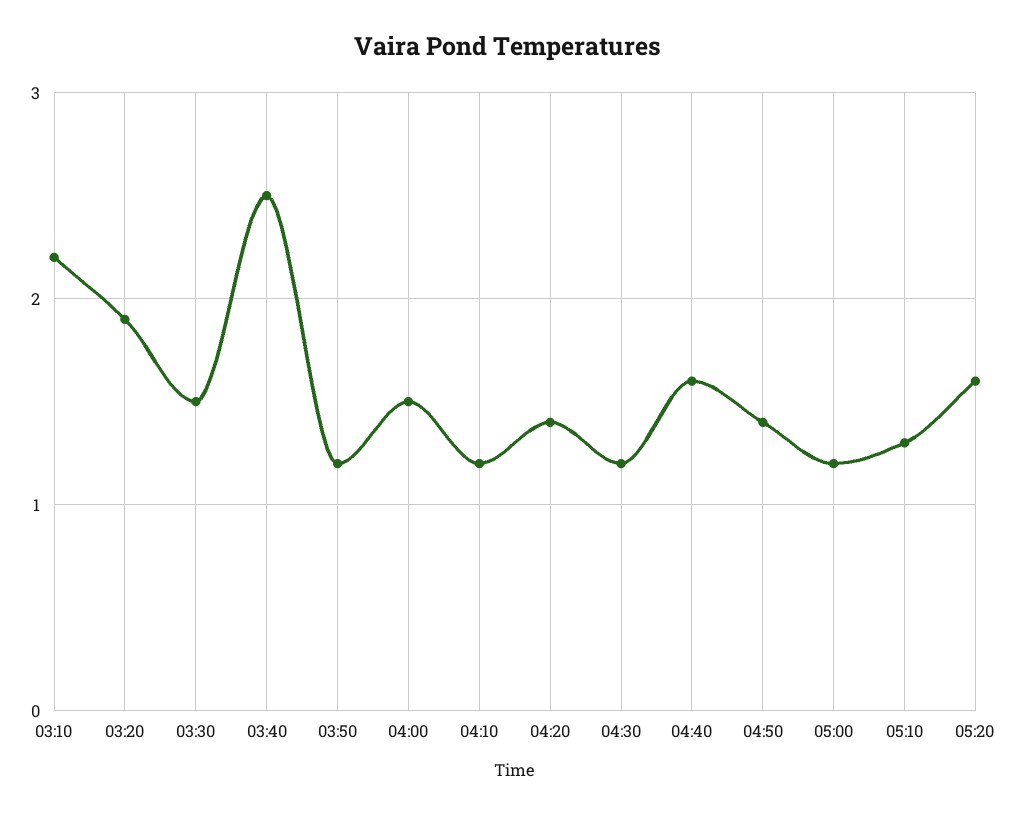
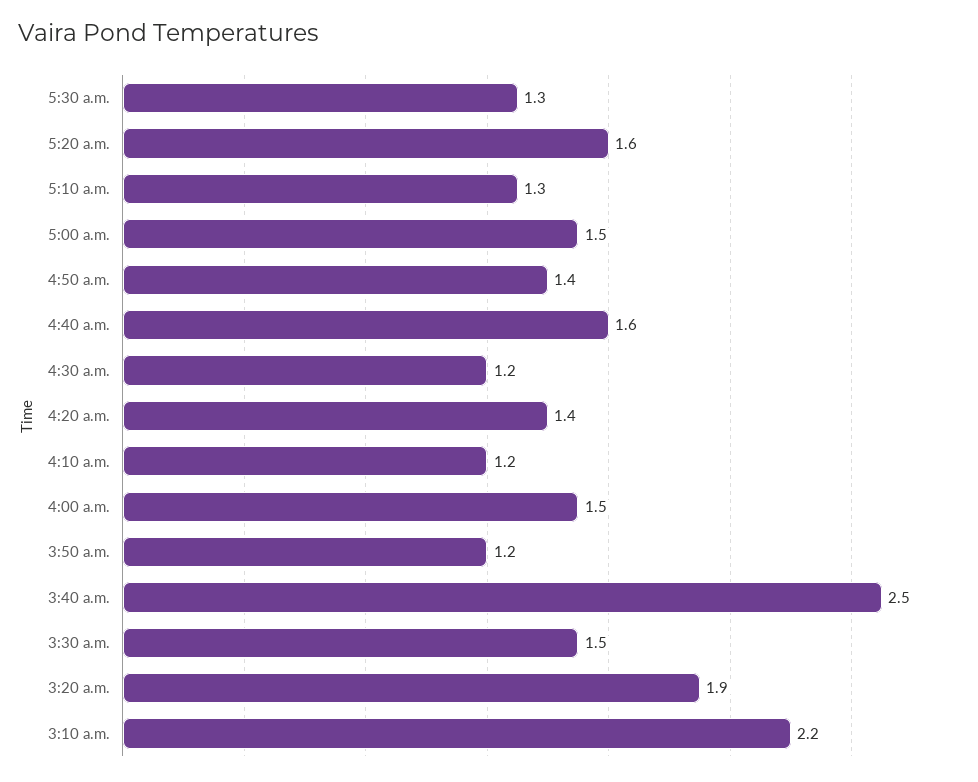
05:00: 1.2 -> 1.5
5:30 a.m.: none -> 1.3

